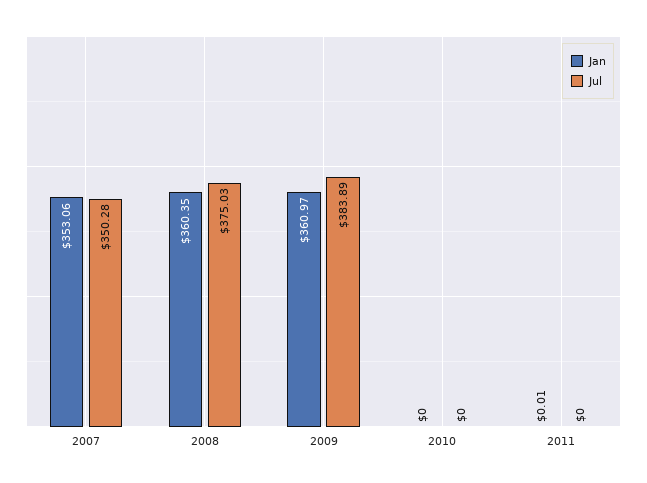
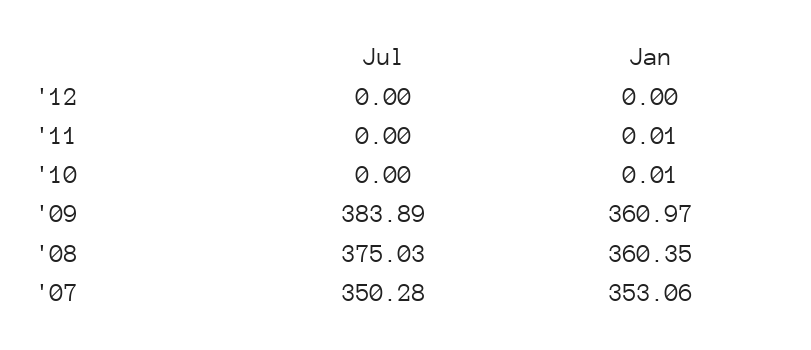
Jan, 2010: 0 -> 0.01
Jul, '12: none -> 0
Jan, '12: none -> 0

